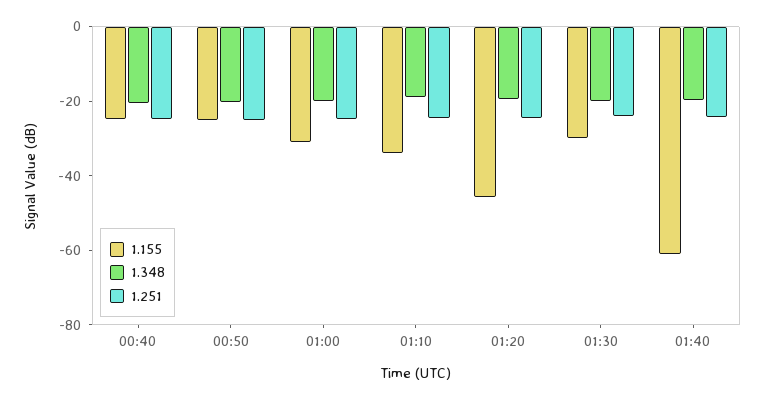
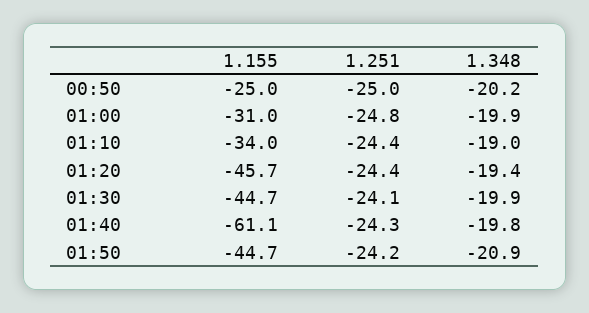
1.155, 00:40: -25 -> none
1.348, 00:40: -20 -> none
1.251, 00:40: -25 -> none
1.155, 01:30: -30 -> -44.7
1.155, 01:50: none -> -44.7
1.251, 01:50: none -> -24.2
1.348, 01:50: none -> -20.9

